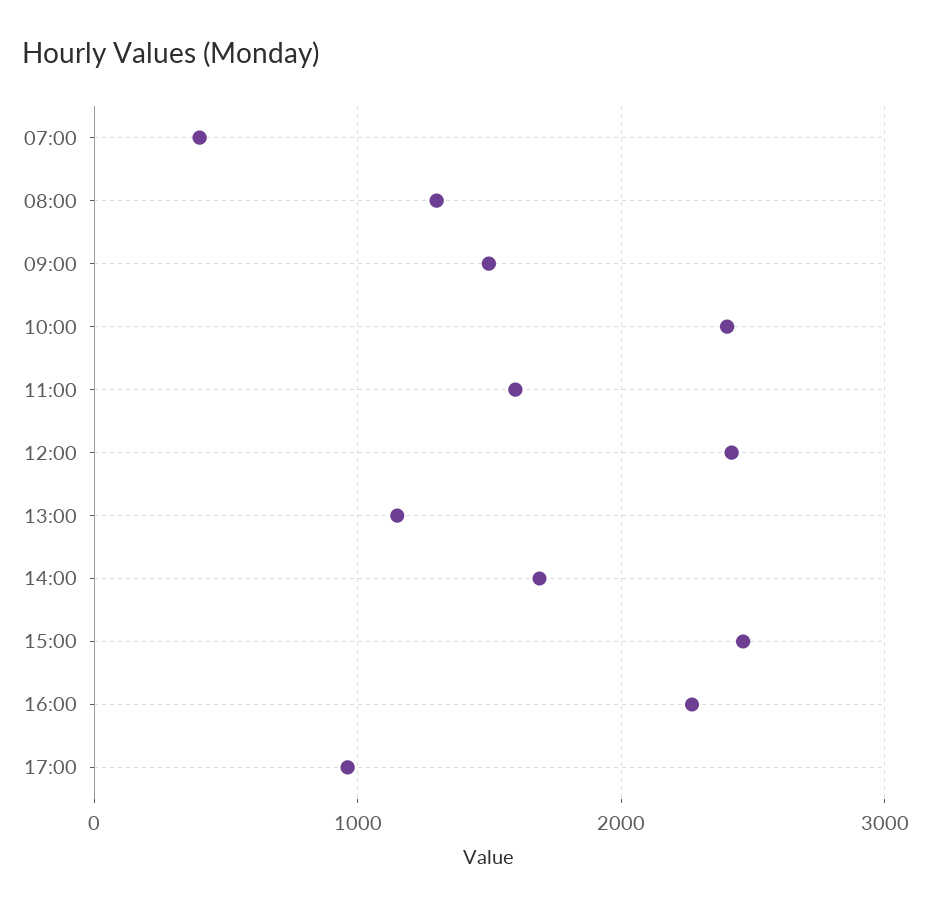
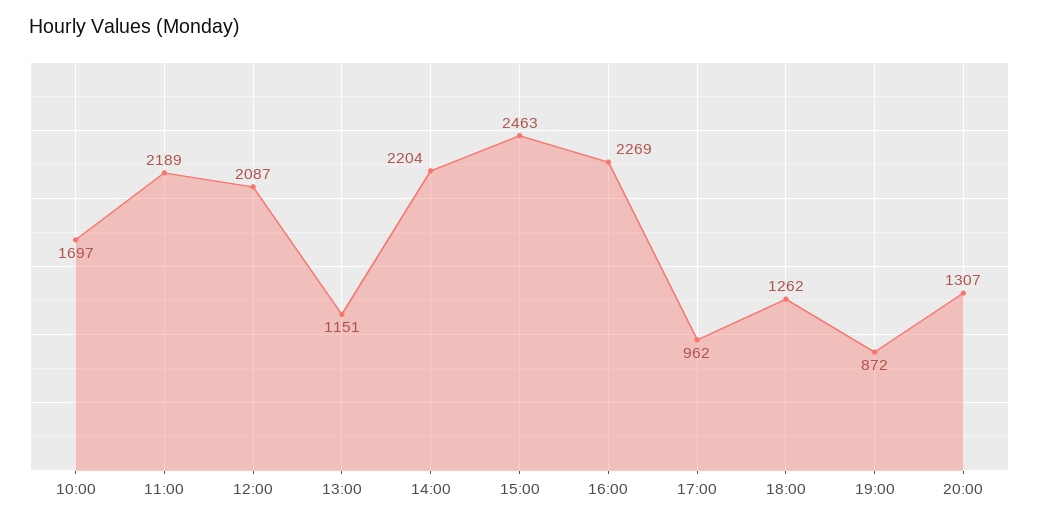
07:00: 400 -> none
08:00: 1300 -> none
09:00: 1500 -> none
10:00: 2400 -> 1697
11:00: 1600 -> 2189
12:00: 2400 -> 2087
14:00: 1700 -> 2204
18:00: none -> 1262
19:00: none -> 872
20:00: none -> 1307

